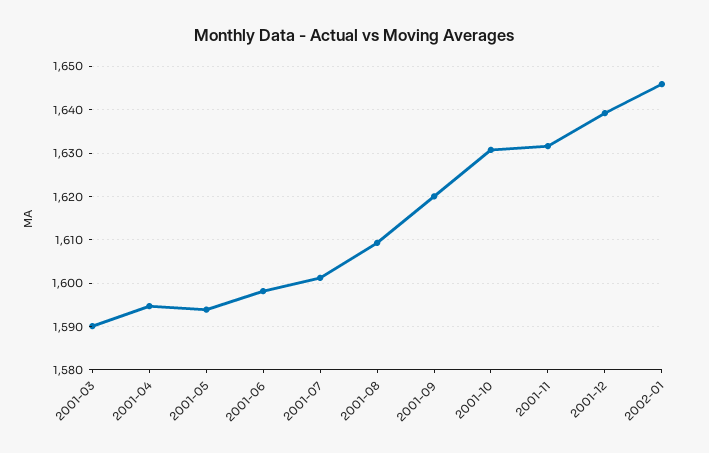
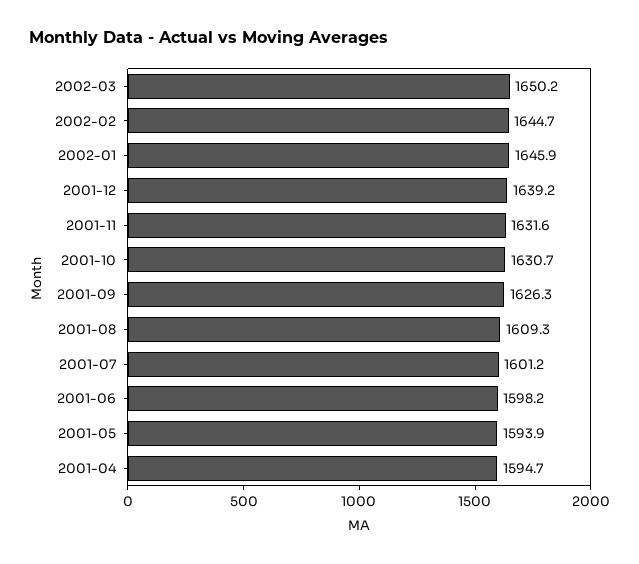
2001-03: 1590 -> none
2001-09: 1620 -> 1626.3
2002-03: none -> 1650.2
2002-02: none -> 1644.7

